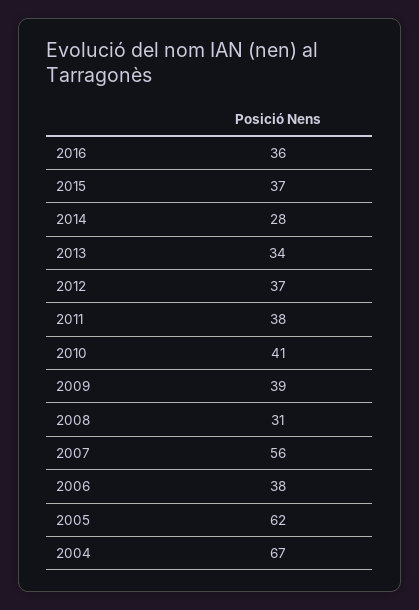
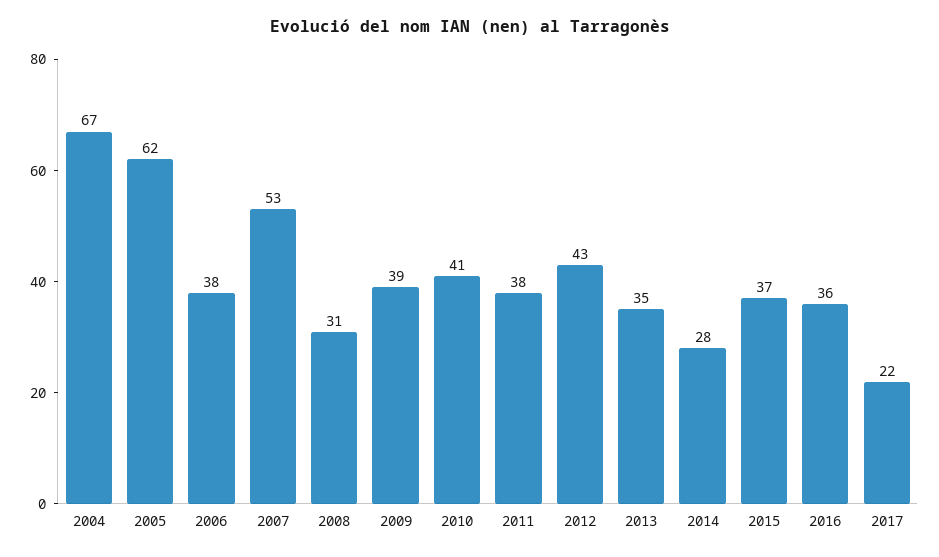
2013: 34 -> 35
2012: 37 -> 43
2007: 56 -> 53
2017: none -> 22

